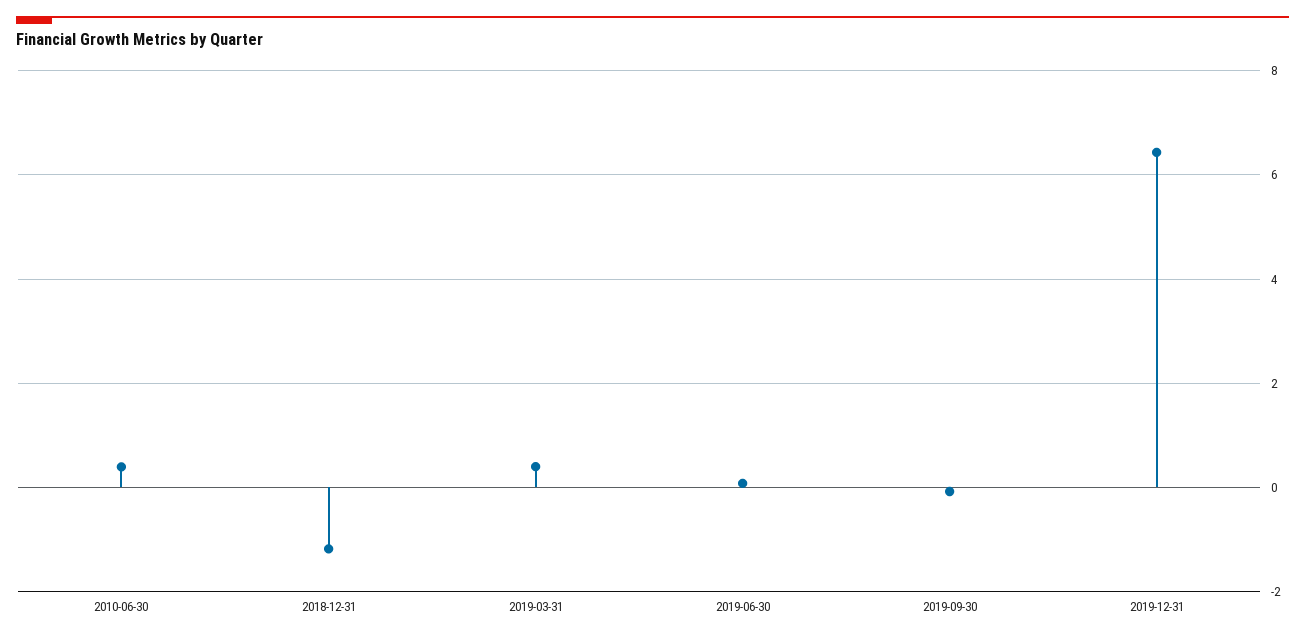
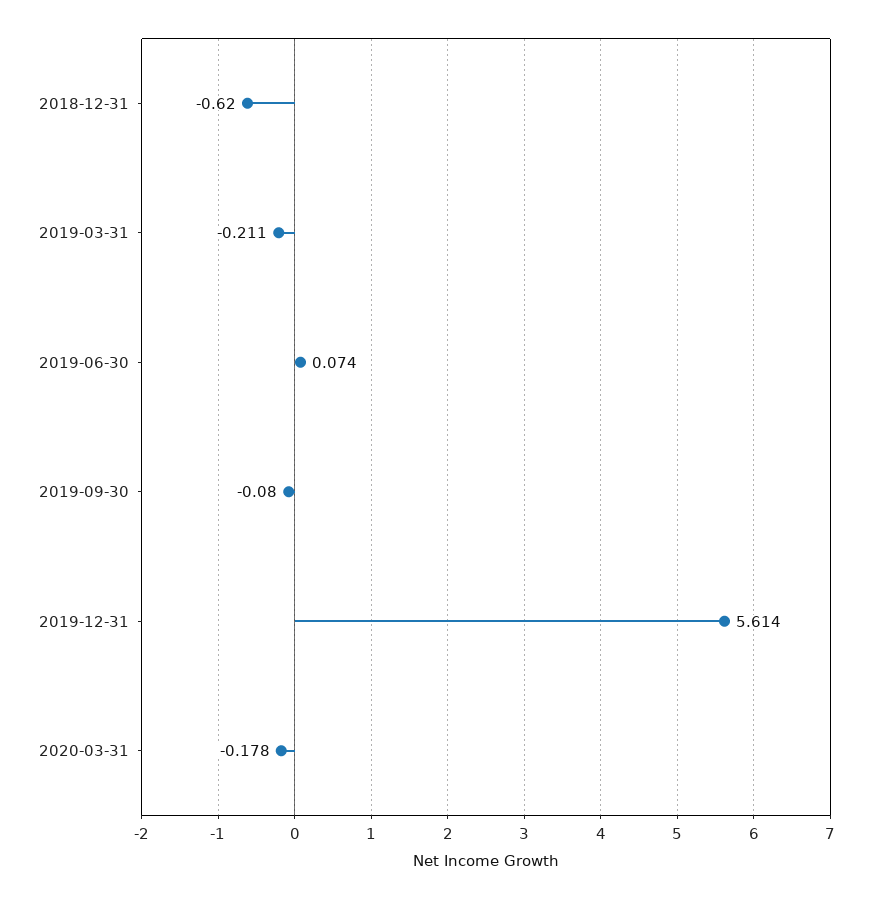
2010-06-30: 0.4 -> none
2018-12-31: -1.2 -> -0.62
2019-03-31: 0.4 -> -0.211
2019-12-31: 6.4 -> 5.614
2020-03-31: none -> -0.178

